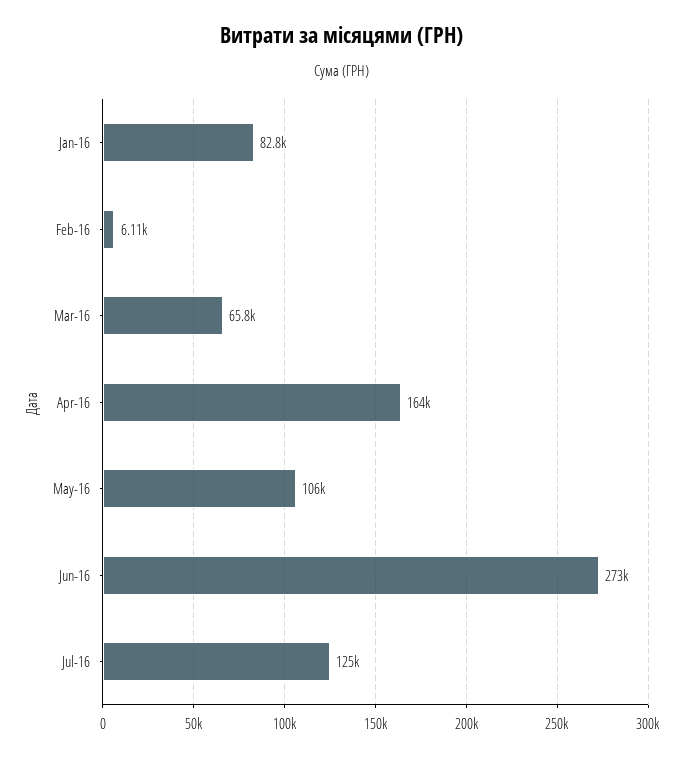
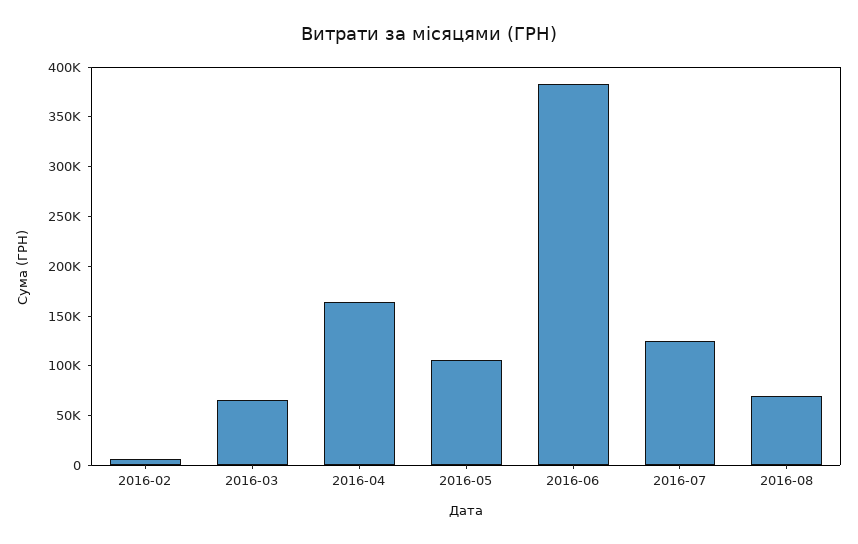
Jan-16: 82800 -> none
Jun-16: 273000 -> 380000
2016-08: none -> 70000

